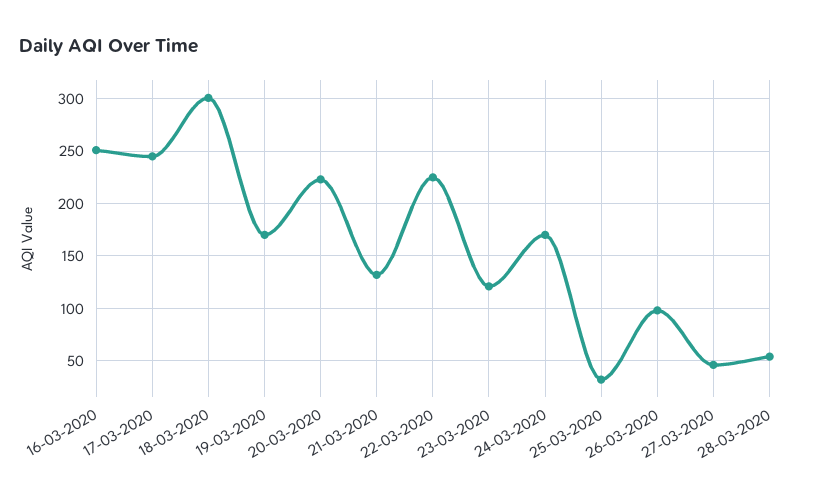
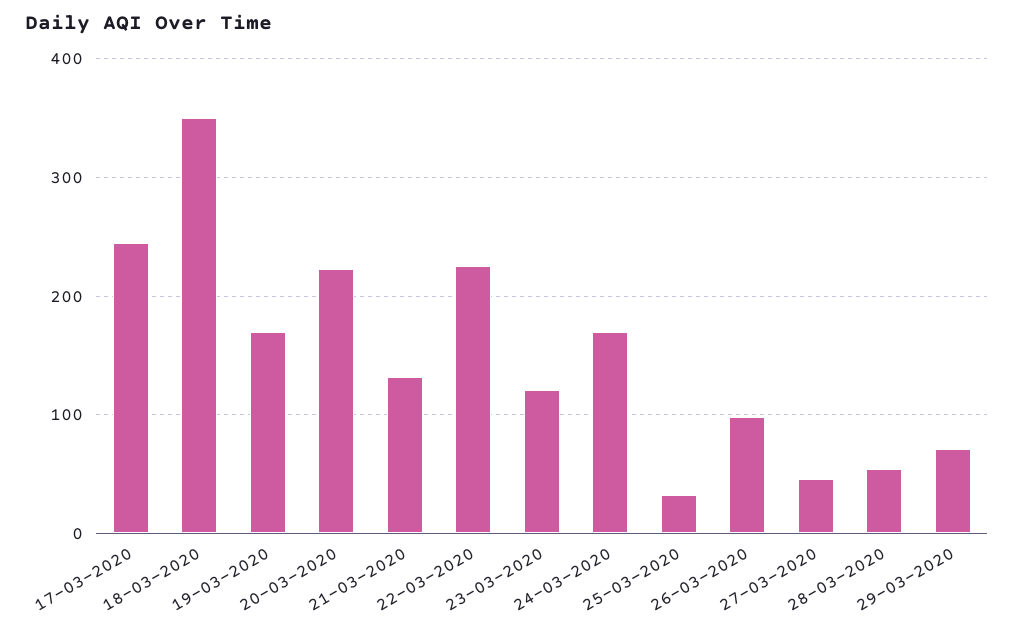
16-03-2020: 250 -> none
18-03-2020: 300 -> 350
29-03-2020: none -> 70

